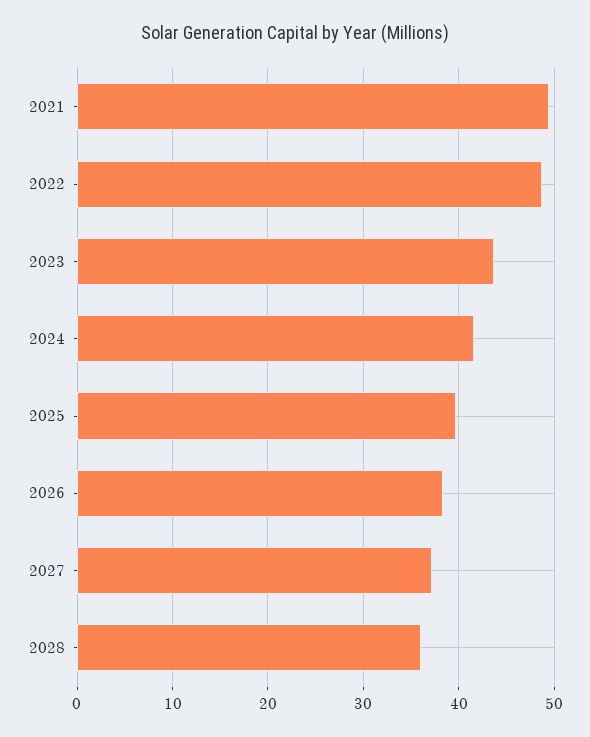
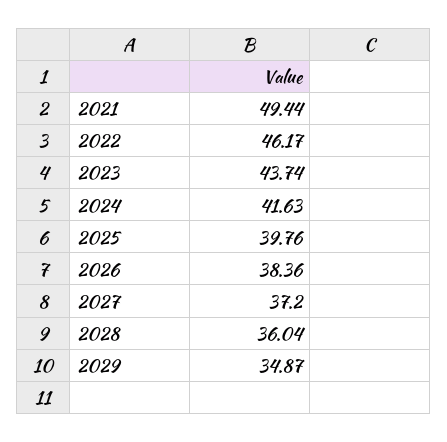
2022: 49 -> 46.17
2029: none -> 34.87

